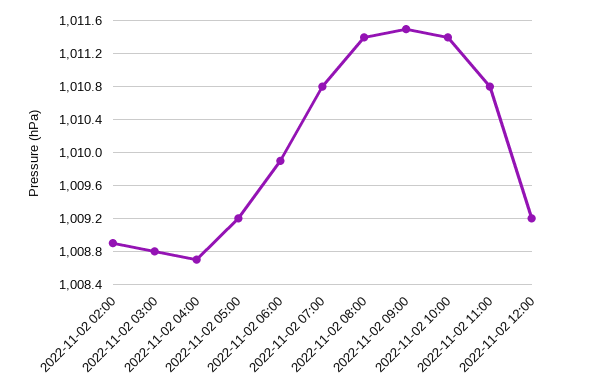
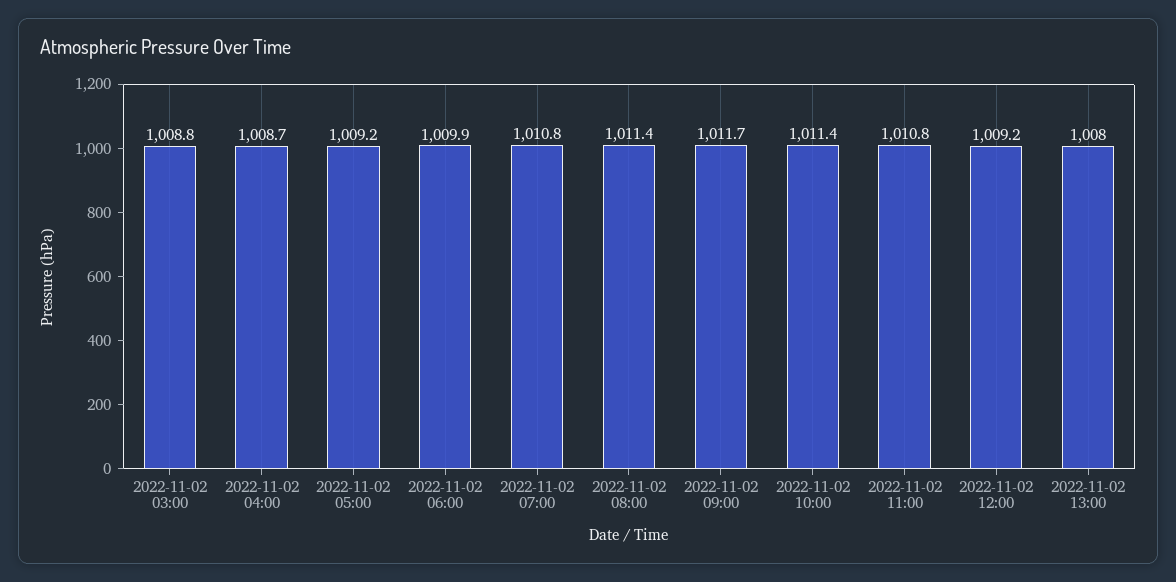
2022-11-02 02:00: 1008.9 -> none
2022-11-02 09:00: 1011.5 -> 1011.7
2022-11-02 13:00: none -> 1008

